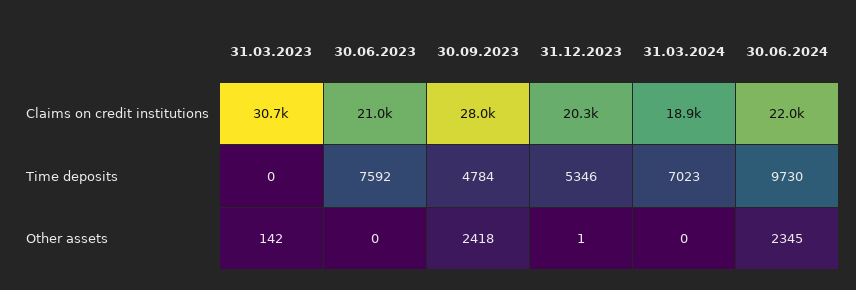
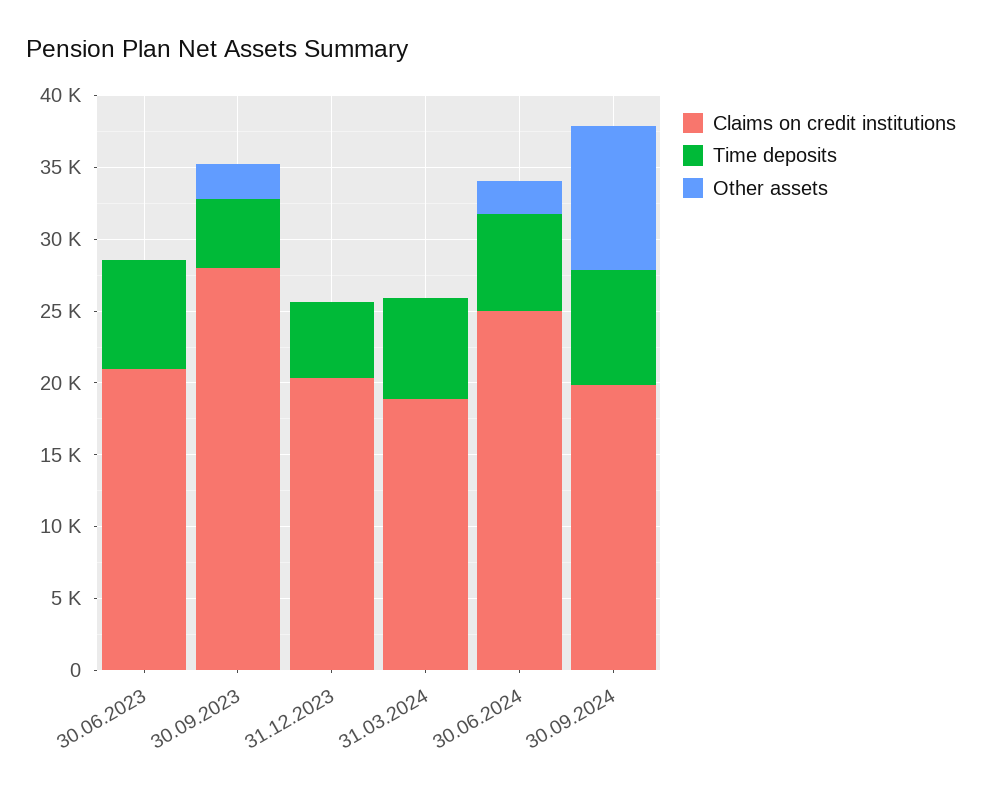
Claims on credit institutions, 31.03.2023: 30700 -> none
Claims on credit institutions, 30.06.2024: 22000 -> 25000
Time deposits, 31.03.2023: 0 -> none
Time deposits, 30.06.2024: 9730 -> 7000
Other assets, 31.03.2023: 142 -> none
Claims on credit institutions, 30.09.2024: none -> 20000
Time deposits, 30.09.2024: none -> 8000
Other assets, 30.09.2024: none -> 10000

